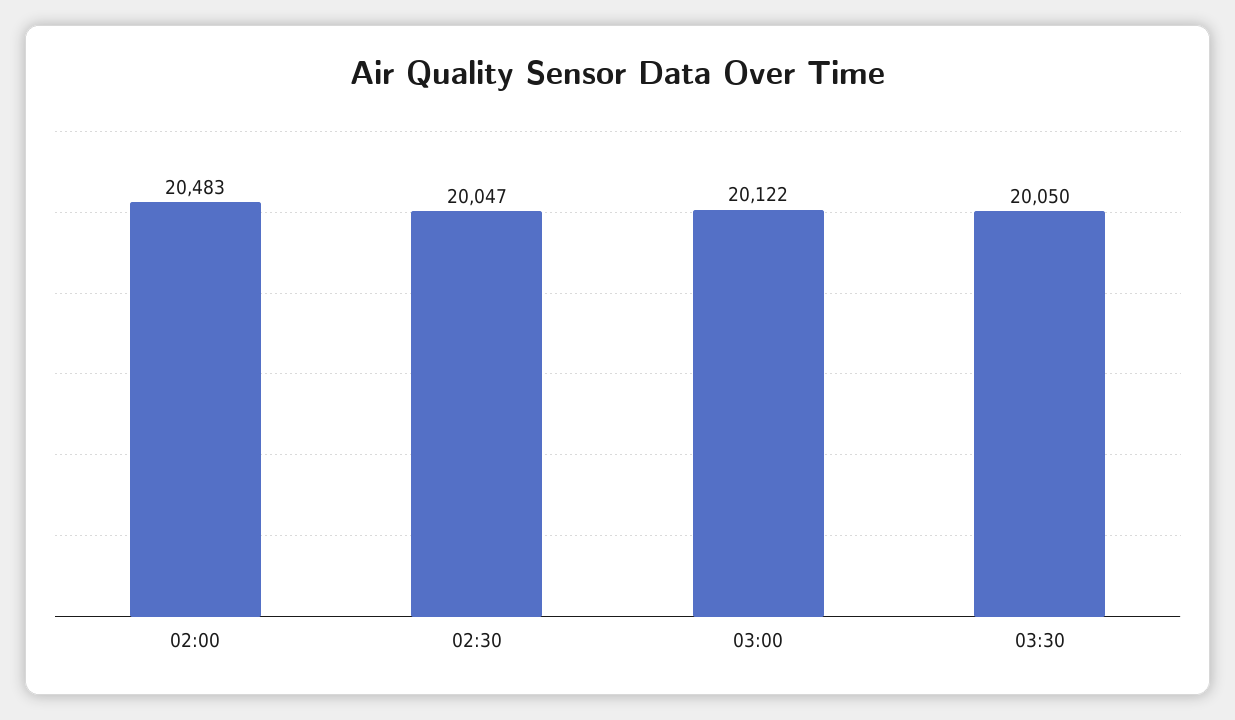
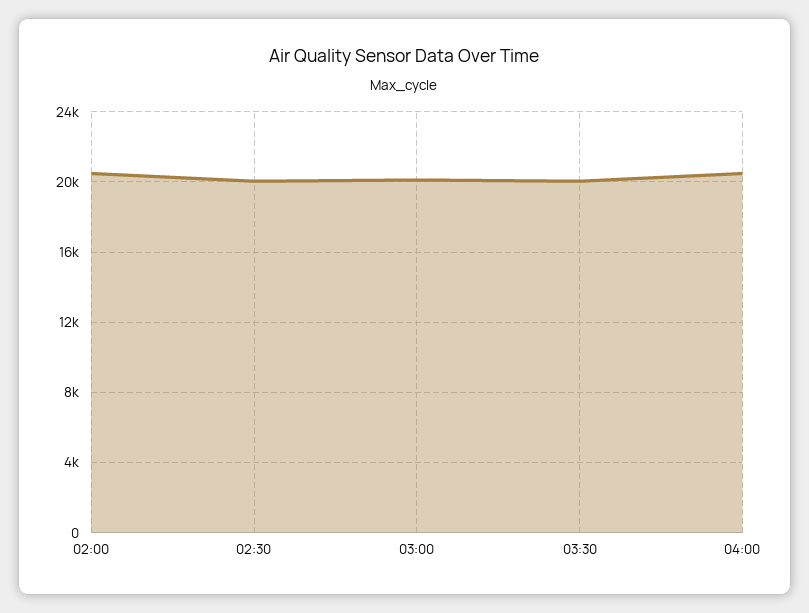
04:00: none -> 20500

